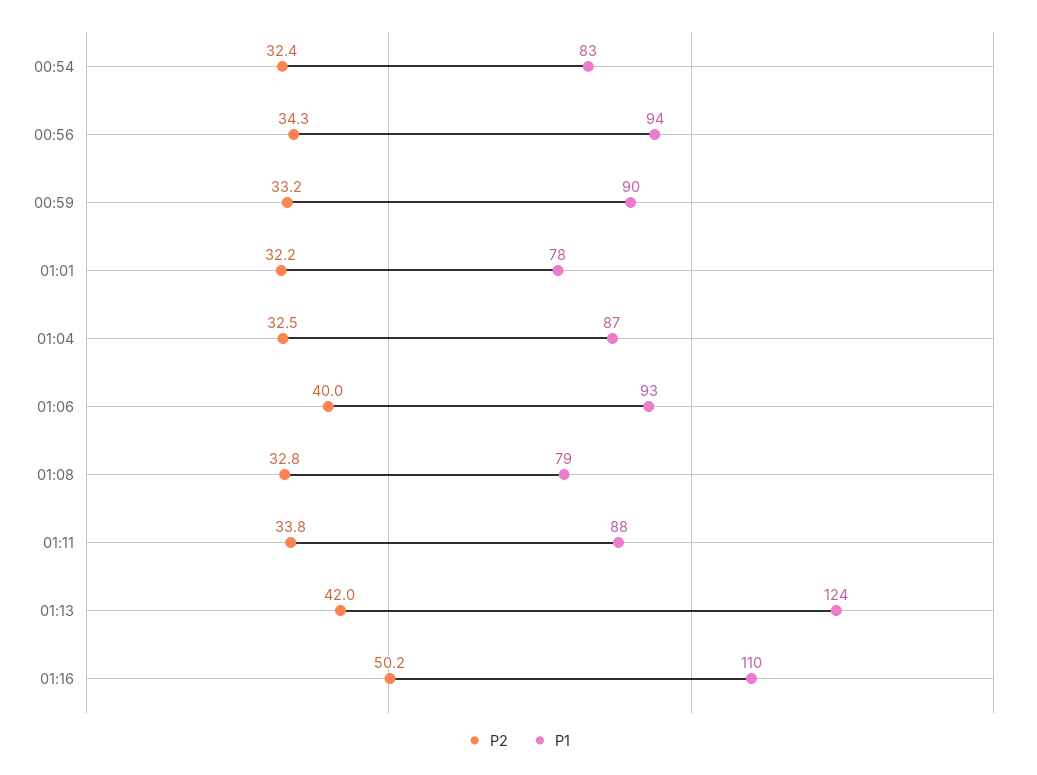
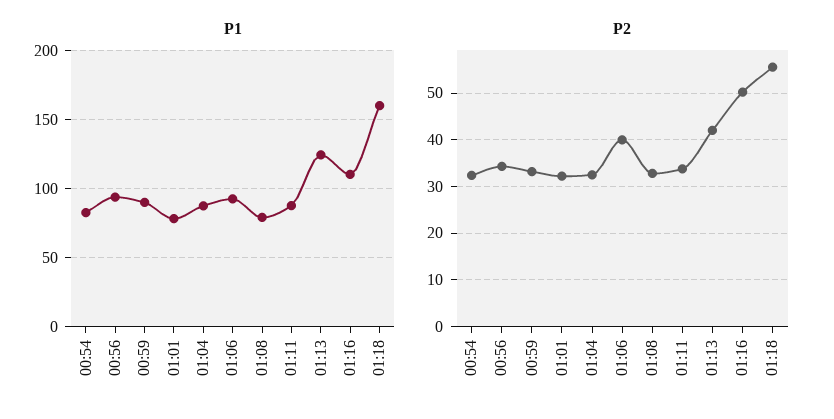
P1, 01:18: none -> 160
P2, 01:18: none -> 56

